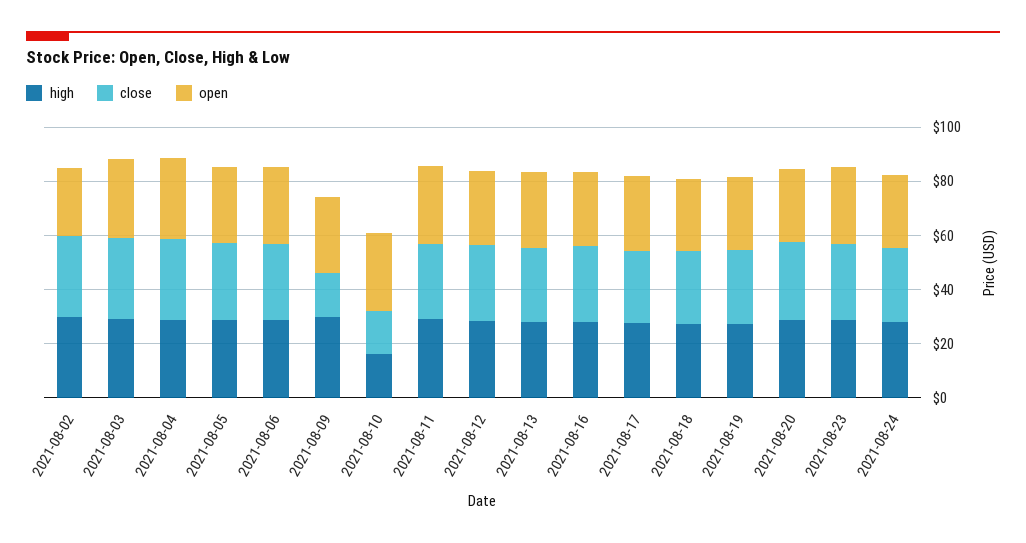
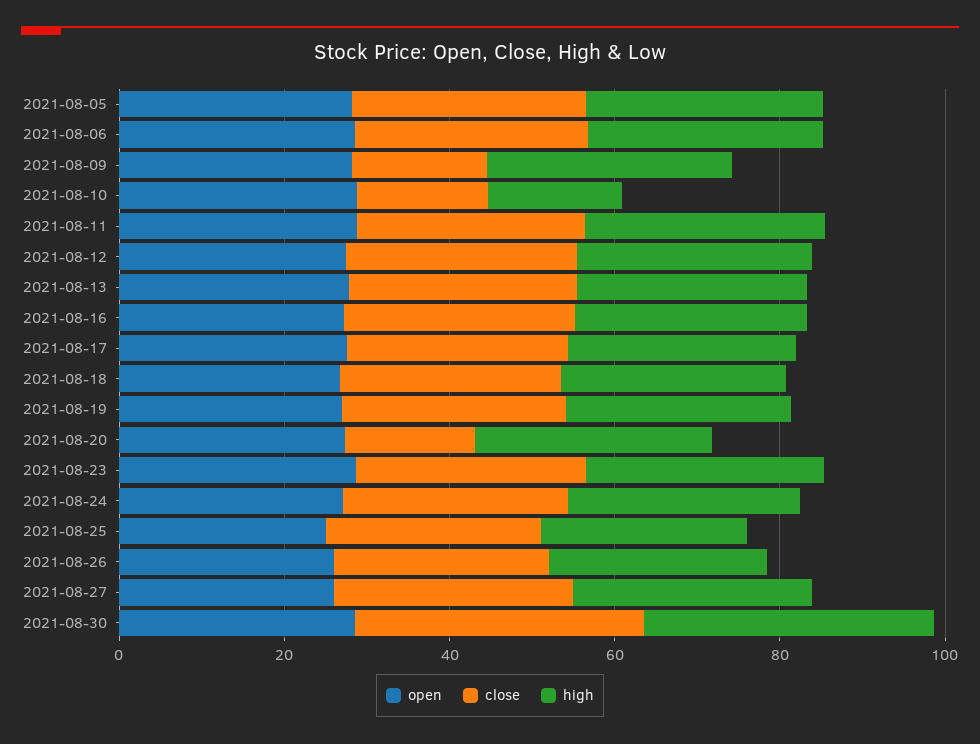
high, 2021-08-02: 30 -> none
close, 2021-08-02: 30 -> none
open, 2021-08-02: 25 -> none
high, 2021-08-03: 30 -> none
close, 2021-08-03: 30 -> none
open, 2021-08-03: 30 -> none
high, 2021-08-04: 30 -> none
close, 2021-08-04: 30 -> none
open, 2021-08-04: 30 -> none
close, 2021-08-20: 30 -> 15
open, 2021-08-25: none -> 25
close, 2021-08-25: none -> 25
high, 2021-08-25: none -> 25
open, 2021-08-26: none -> 25
close, 2021-08-26: none -> 25
high, 2021-08-26: none -> 25
open, 2021-08-27: none -> 25
close, 2021-08-27: none -> 30
high, 2021-08-27: none -> 30
open, 2021-08-30: none -> 30
close, 2021-08-30: none -> 35
high, 2021-08-30: none -> 35

